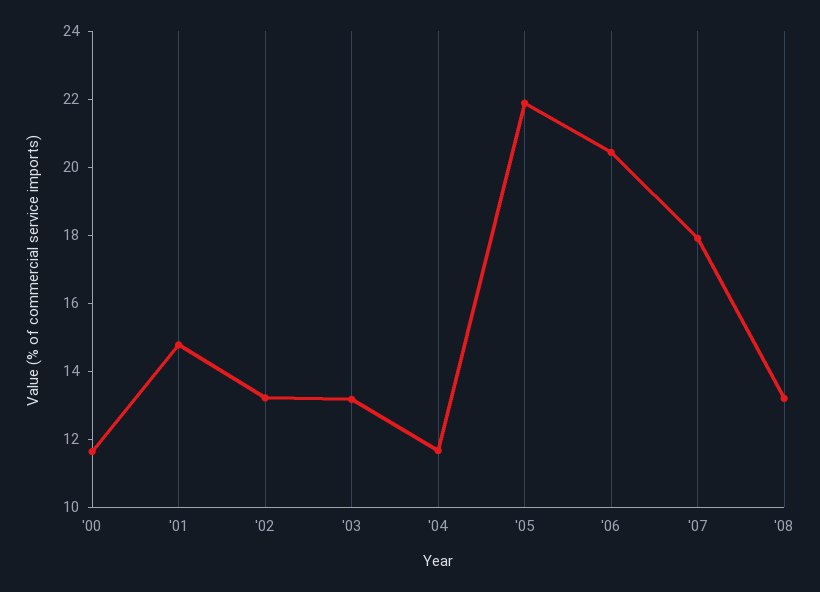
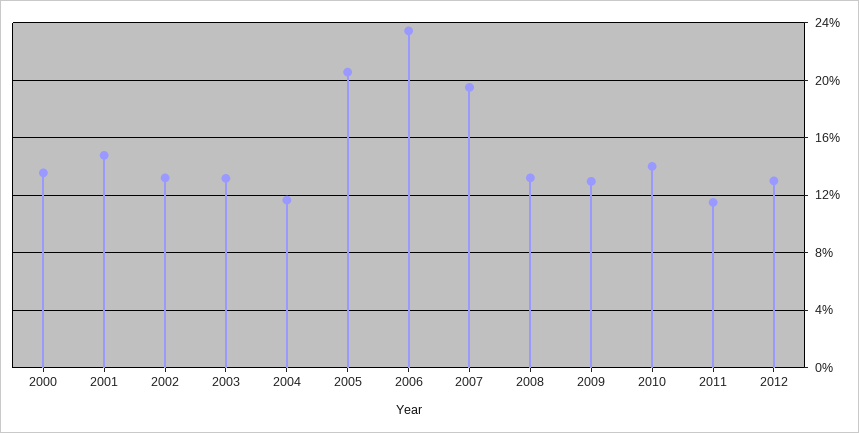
'00: 11.5 -> 13.5
'05: 22 -> 20.5
'06: 20.5 -> 23.5
'07: 18 -> 19.5
2009: none -> 13
2010: none -> 14
2011: none -> 11.5
2012: none -> 13

